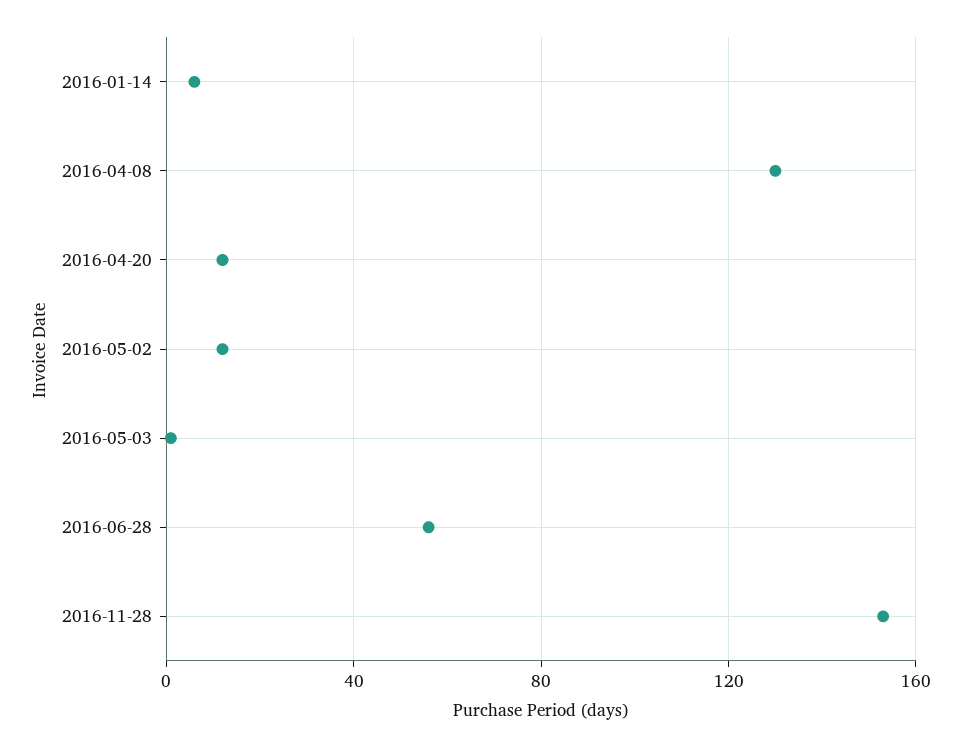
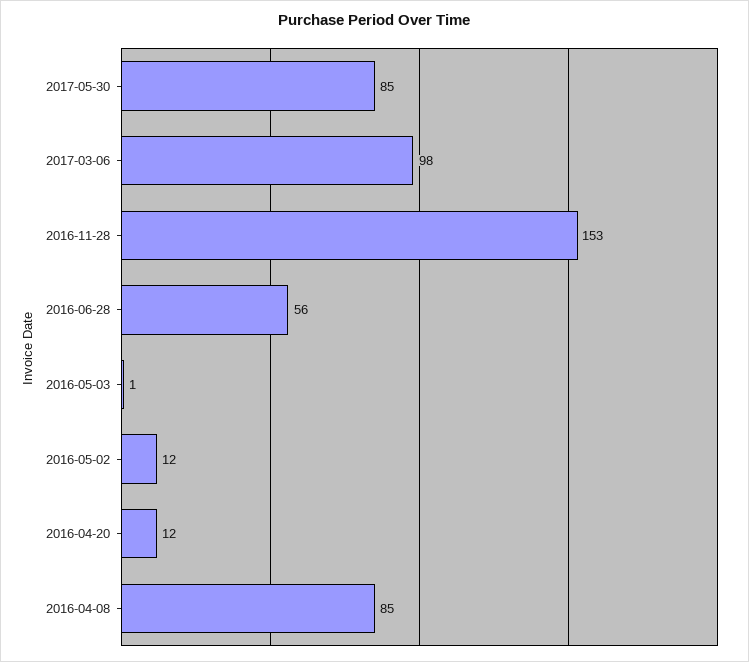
2016-01-14: 5 -> none
2016-04-08: 130 -> 85
2017-05-30: none -> 85
2017-03-06: none -> 98

